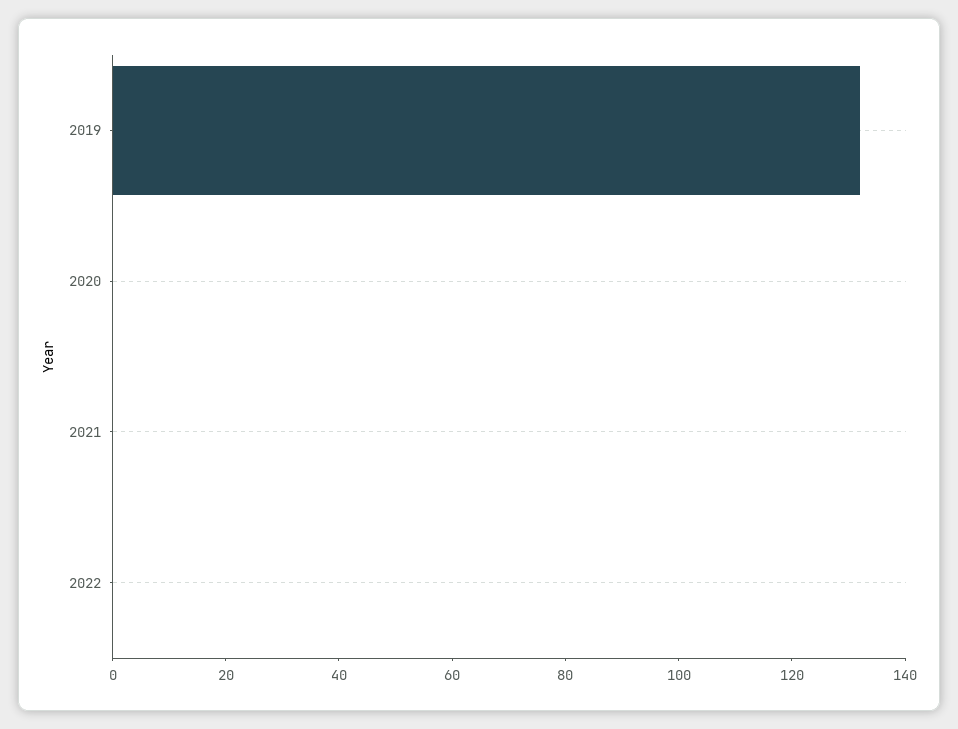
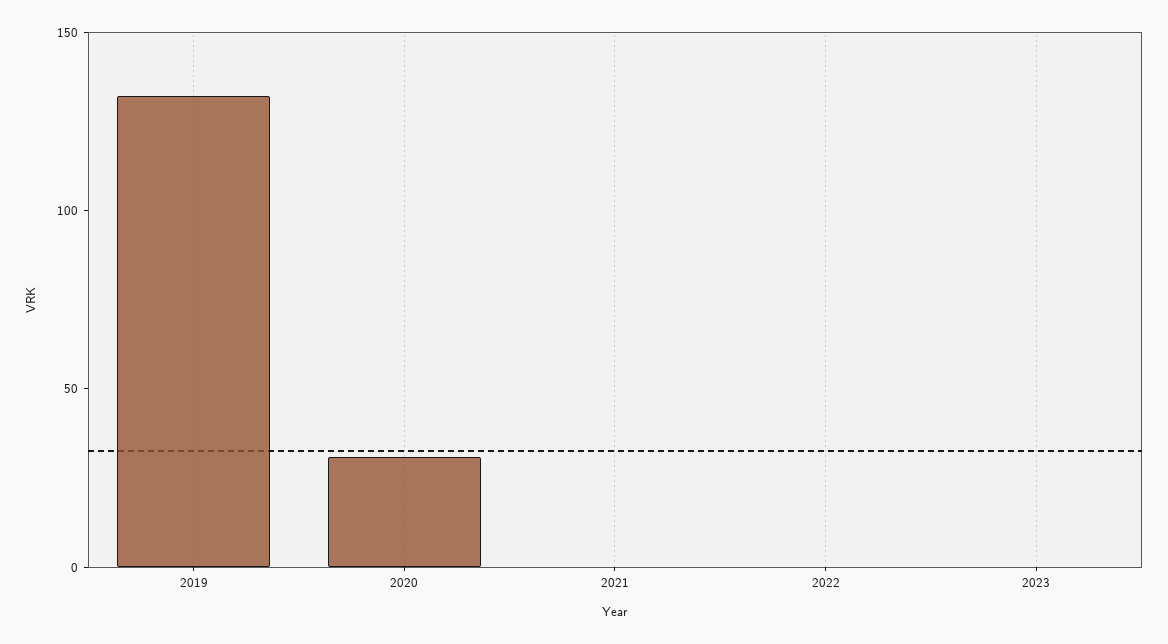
2020: 0 -> 30
2023: none -> 0

